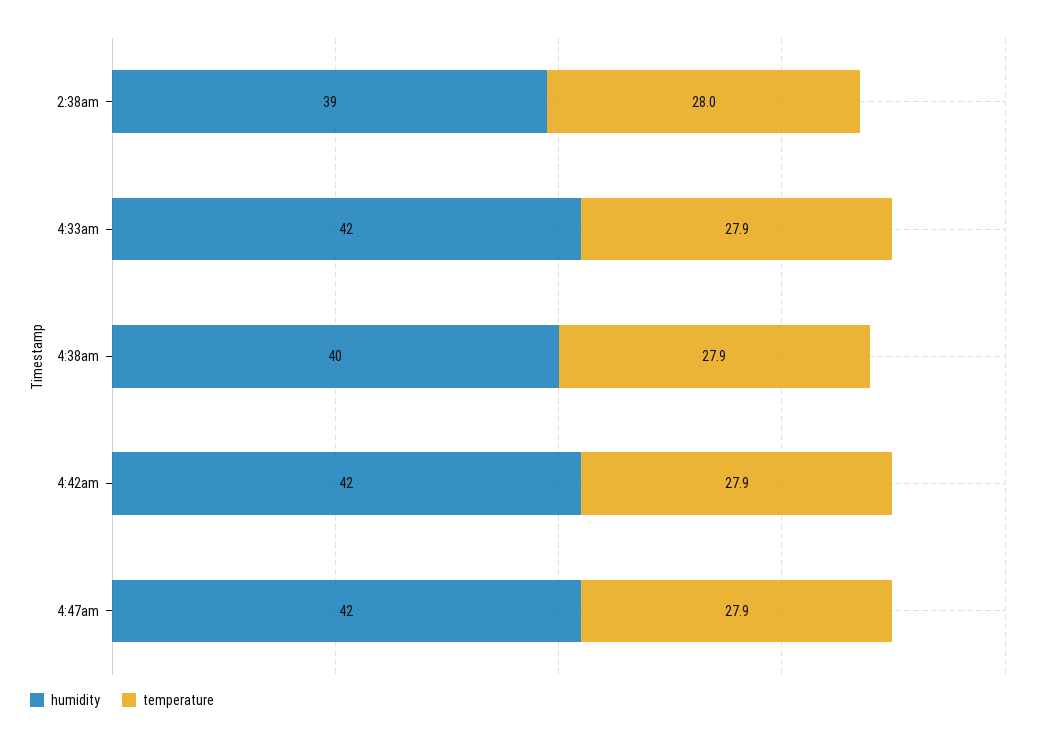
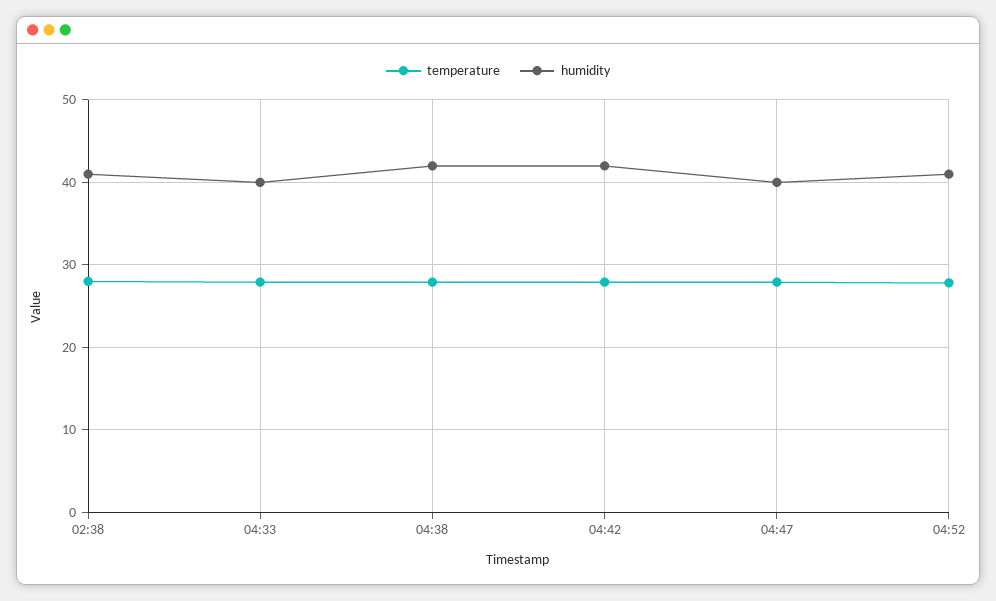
humidity, 2:38am: 39 -> 41
humidity, 4:33am: 42 -> 40
humidity, 4:38am: 40 -> 42
humidity, 4:47am: 42 -> 40
temperature, 04:52: none -> 28
humidity, 04:52: none -> 41

